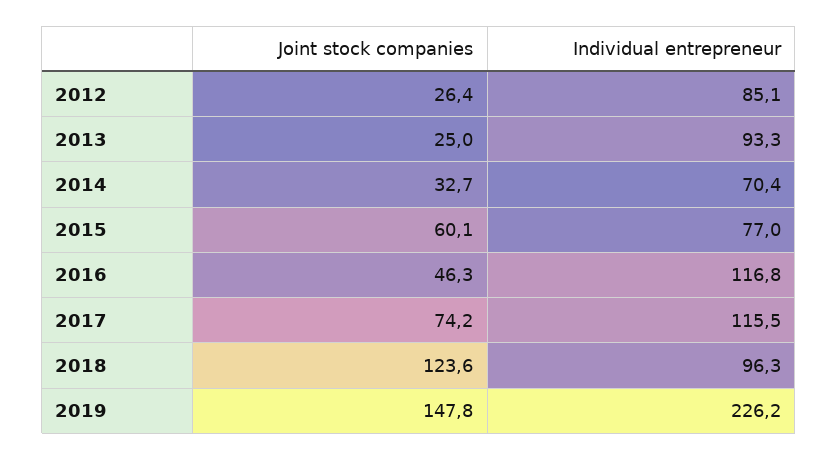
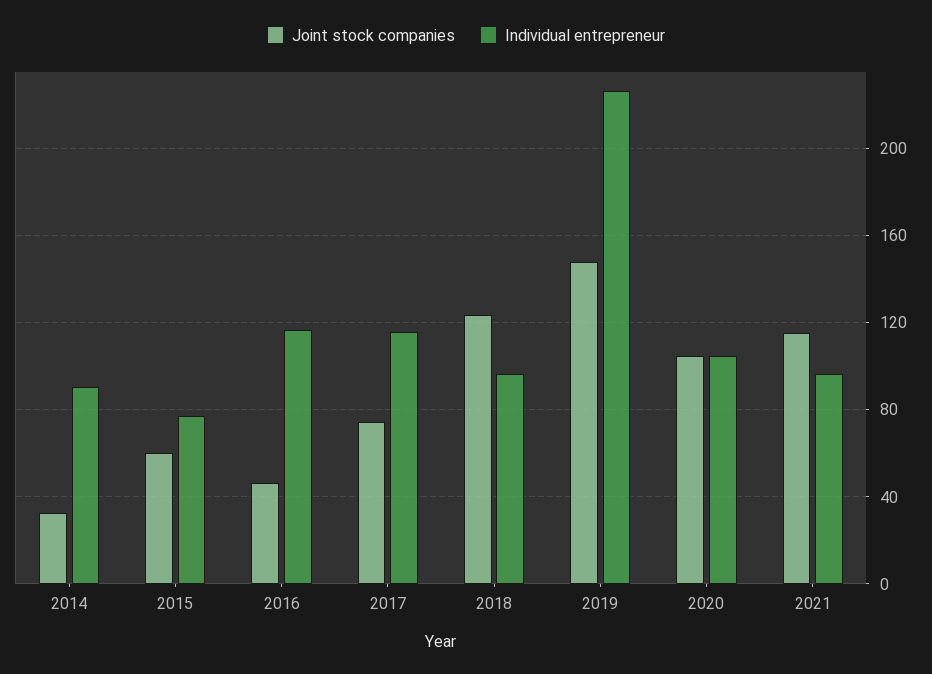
Joint stock companies, 2012: 26.4 -> none
Individual entrepreneur, 2012: 85.1 -> none
Joint stock companies, 2013: 25 -> none
Individual entrepreneur, 2013: 93.3 -> none
Individual entrepreneur, 2014: 70.4 -> 90
Joint stock companies, 2020: none -> 105
Individual entrepreneur, 2020: none -> 105
Joint stock companies, 2021: none -> 115
Individual entrepreneur, 2021: none -> 95

